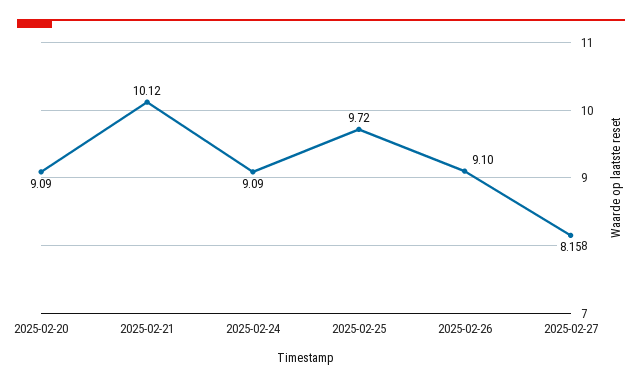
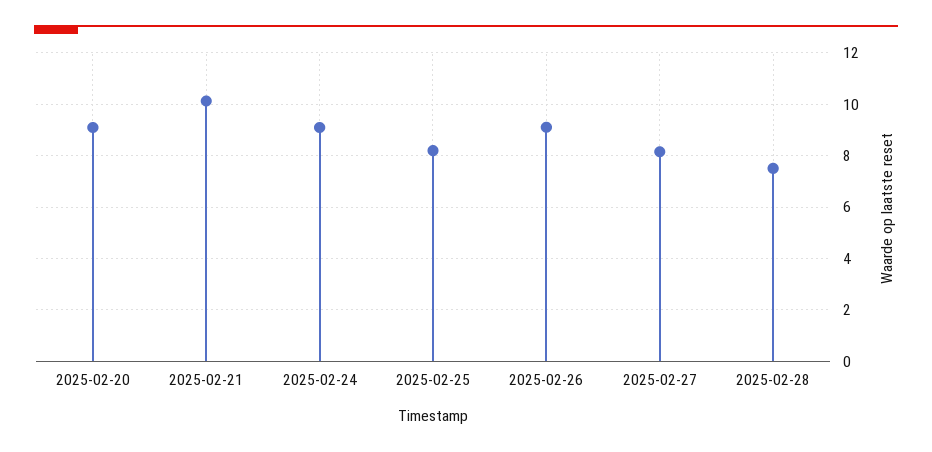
2025-02-25: 9.72 -> 8.25
2025-02-28: none -> 7.5

